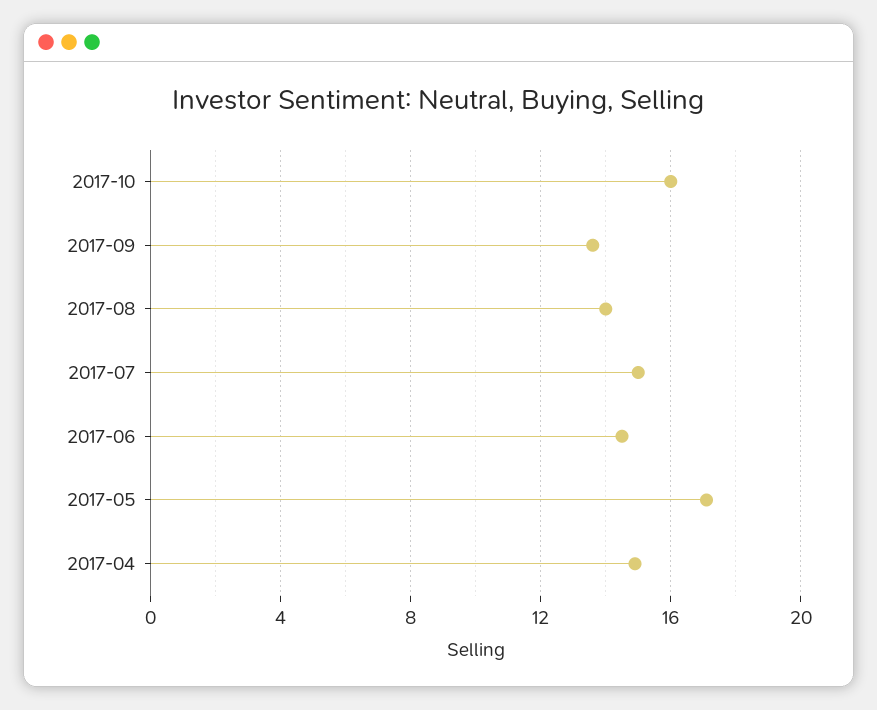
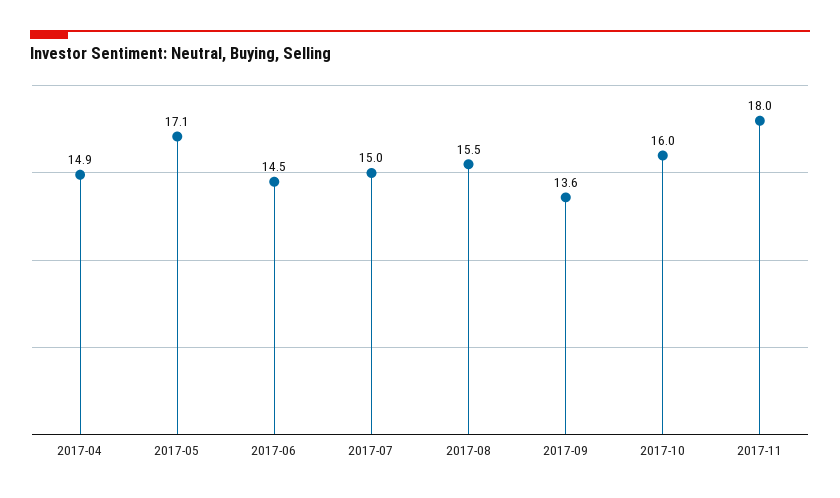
2017-08: 14 -> 15.5
2017-11: none -> 18

